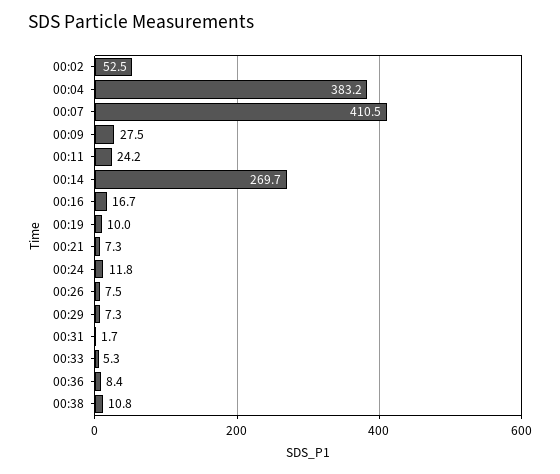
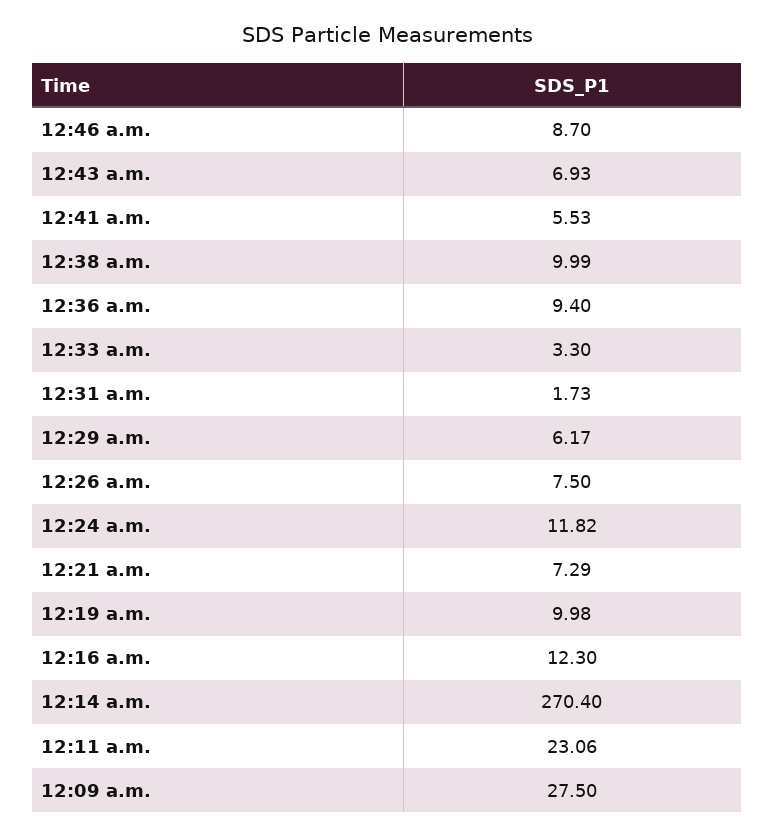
00:02: 52.5 -> none
00:04: 383.2 -> none
00:07: 410.5 -> none
00:11: 24.2 -> 23.06
00:14: 269.7 -> 270.4
00:16: 16.7 -> 12.3
00:29: 7.3 -> 6.17
00:33: 5.3 -> 3.3
00:36: 8.4 -> 9.4
00:38: 10.8 -> 9.99
12:46 a.m.: none -> 8.7
12:43 a.m.: none -> 6.93
12:41 a.m.: none -> 5.53

